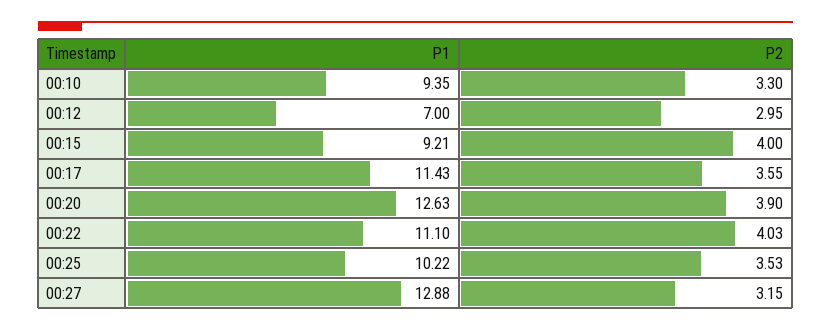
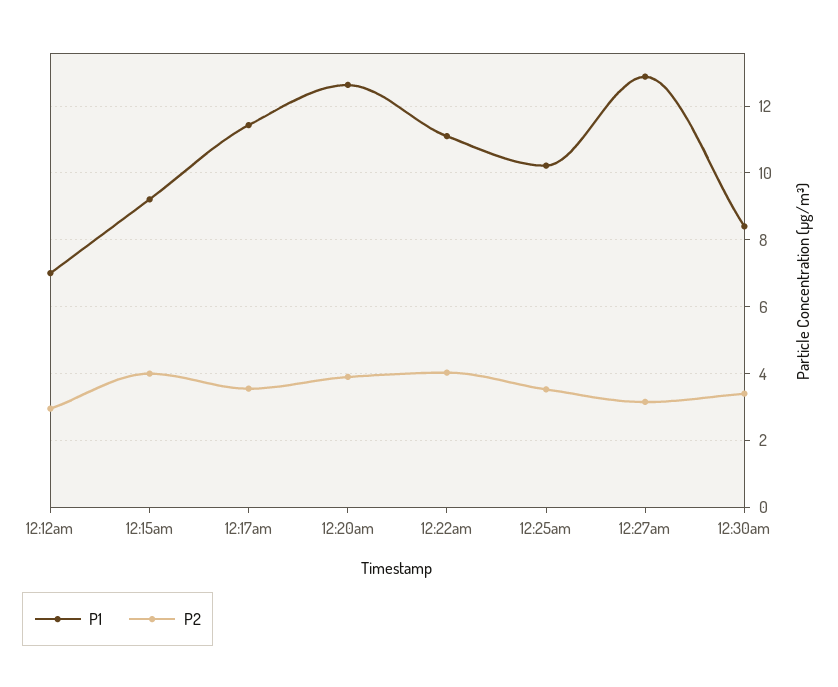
P1, 00:10: 9.35 -> none
P2, 00:10: 3.3 -> none
P1, 12:30am: none -> 8.4
P2, 12:30am: none -> 3.4

